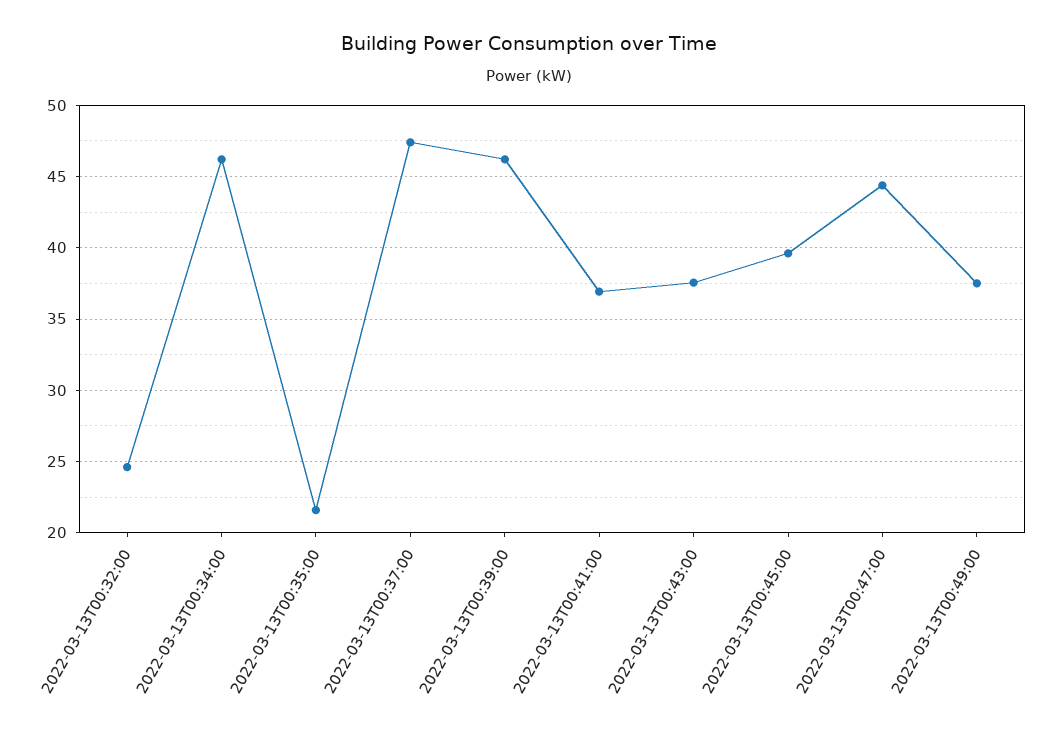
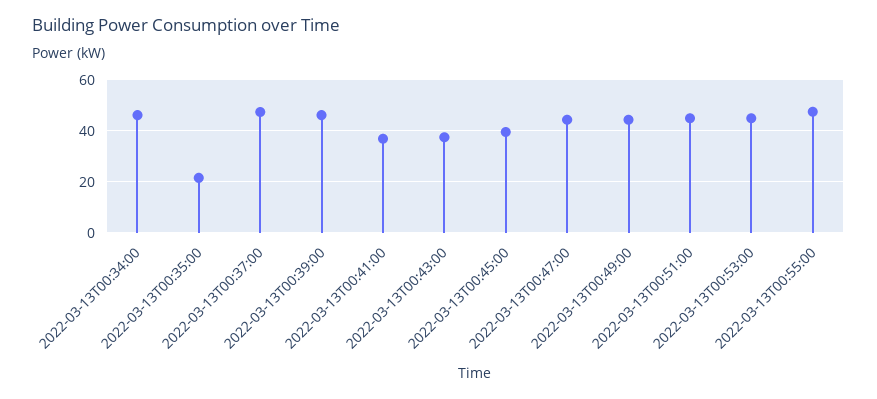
2022-03-13T00:32:00: 24.5 -> none
2022-03-13T00:49:00: 37.5 -> 45
2022-03-13T00:51:00: none -> 45
2022-03-13T00:53:00: none -> 45
2022-03-13T00:55:00: none -> 47.5

